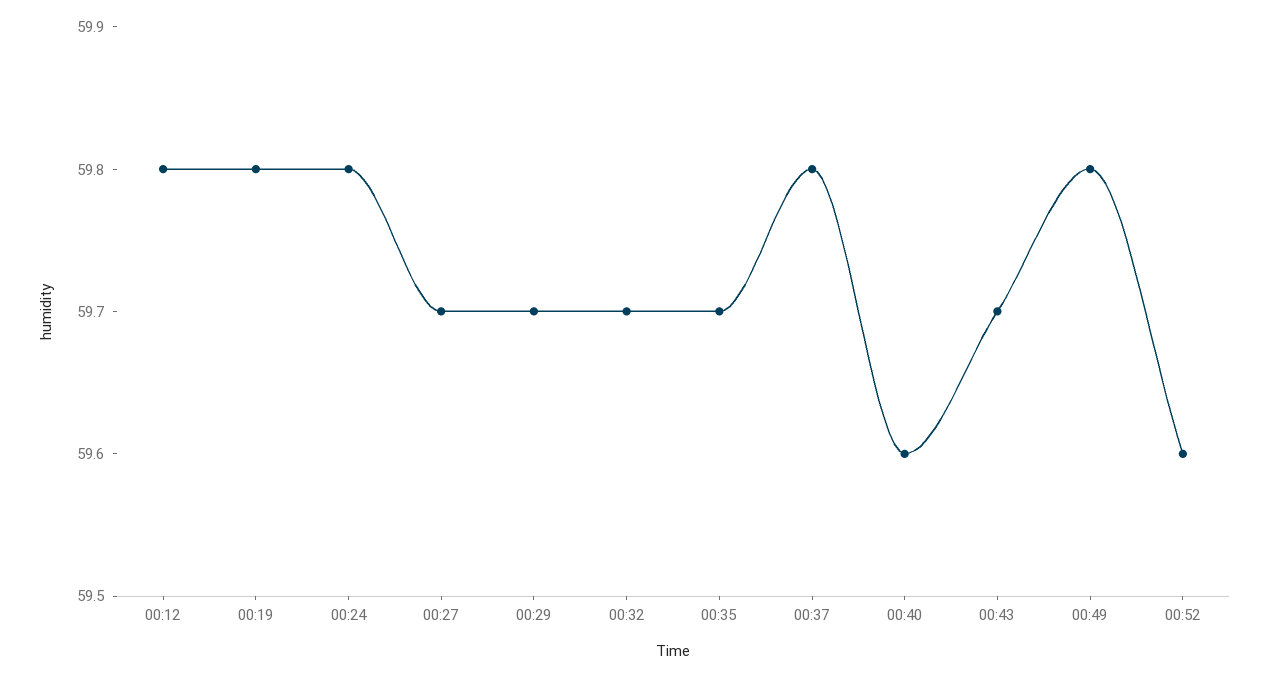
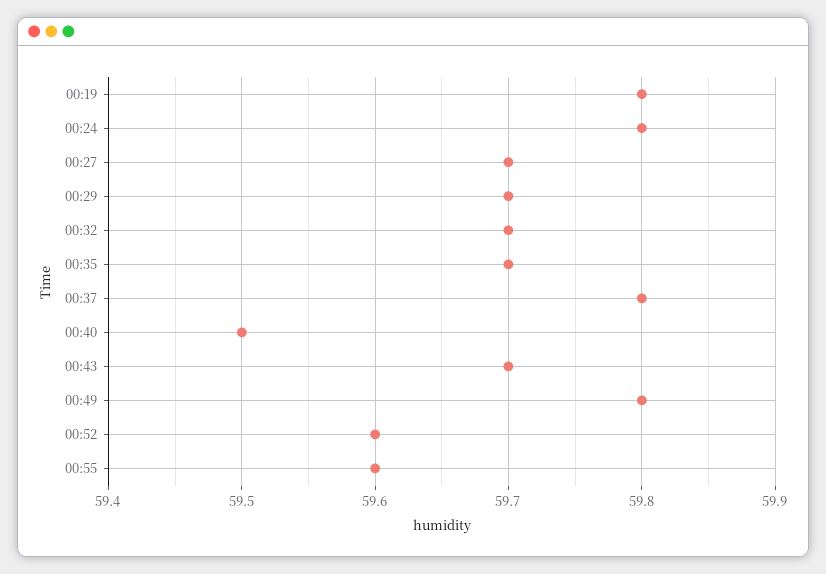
00:12: 59.8 -> none
00:40: 59.6 -> 59.5
00:55: none -> 59.6

